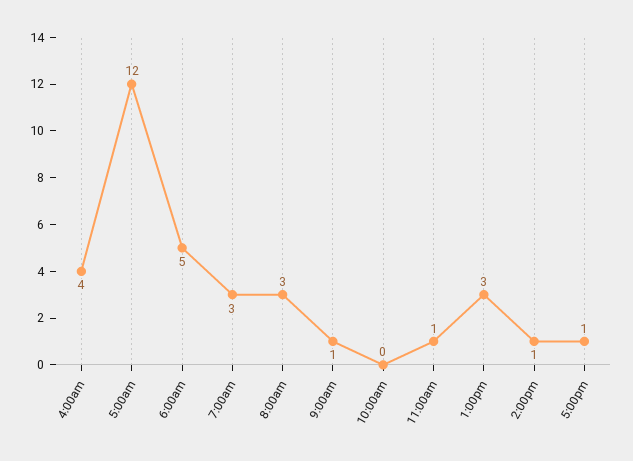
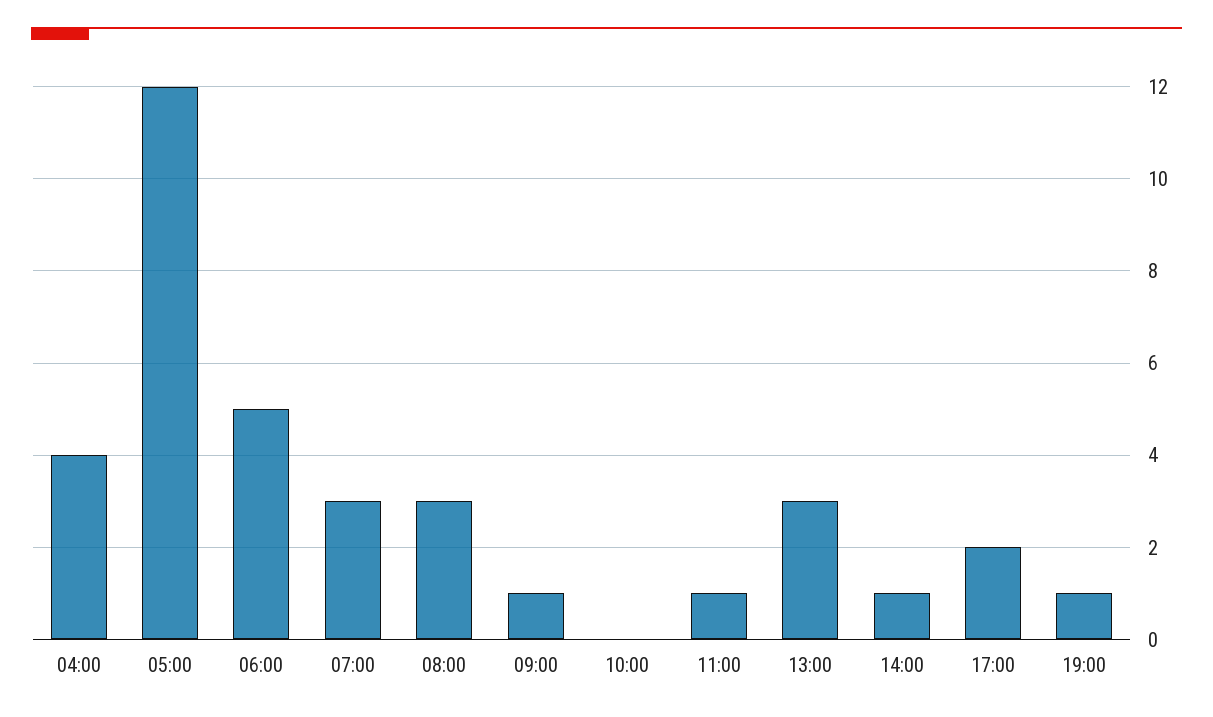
5:00pm: 1 -> 2
19:00: none -> 1

